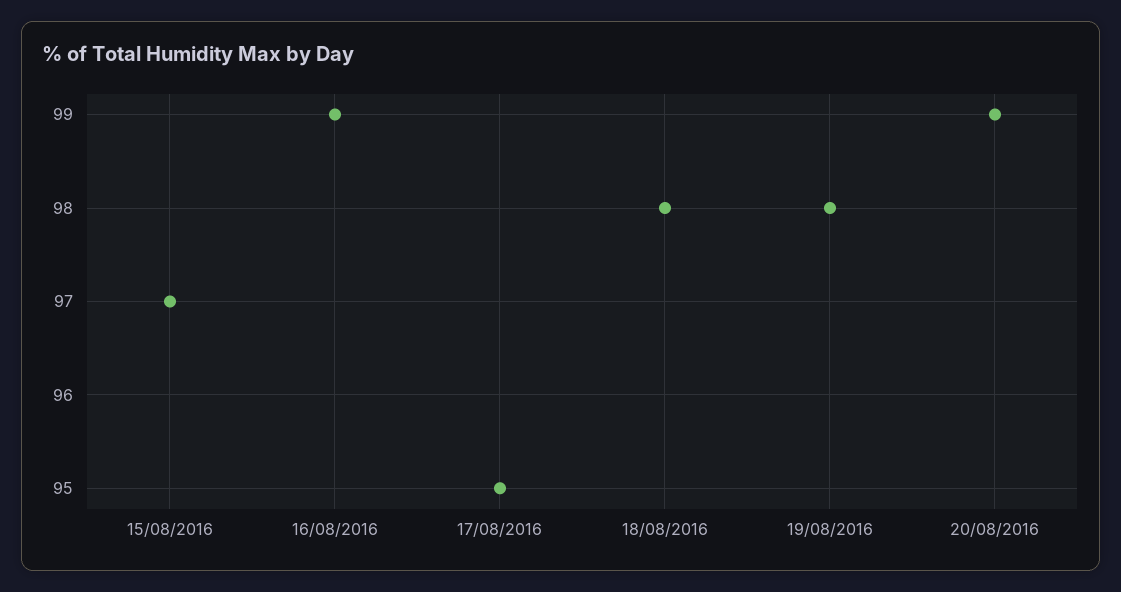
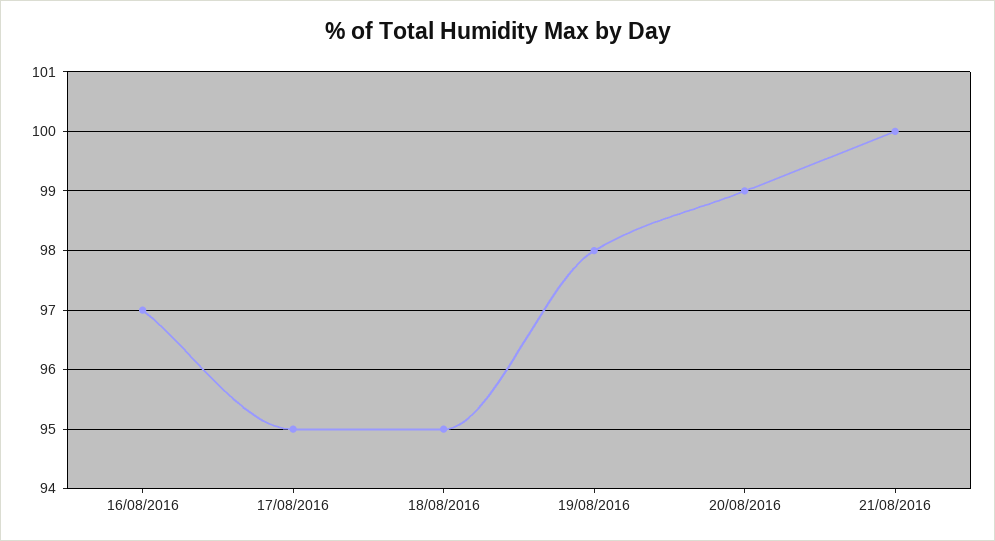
15/08/2016: 97 -> none
16/08/2016: 99 -> 97
18/08/2016: 98 -> 95
21/08/2016: none -> 100

